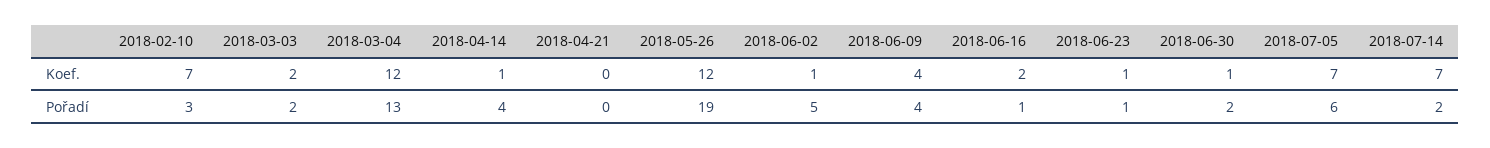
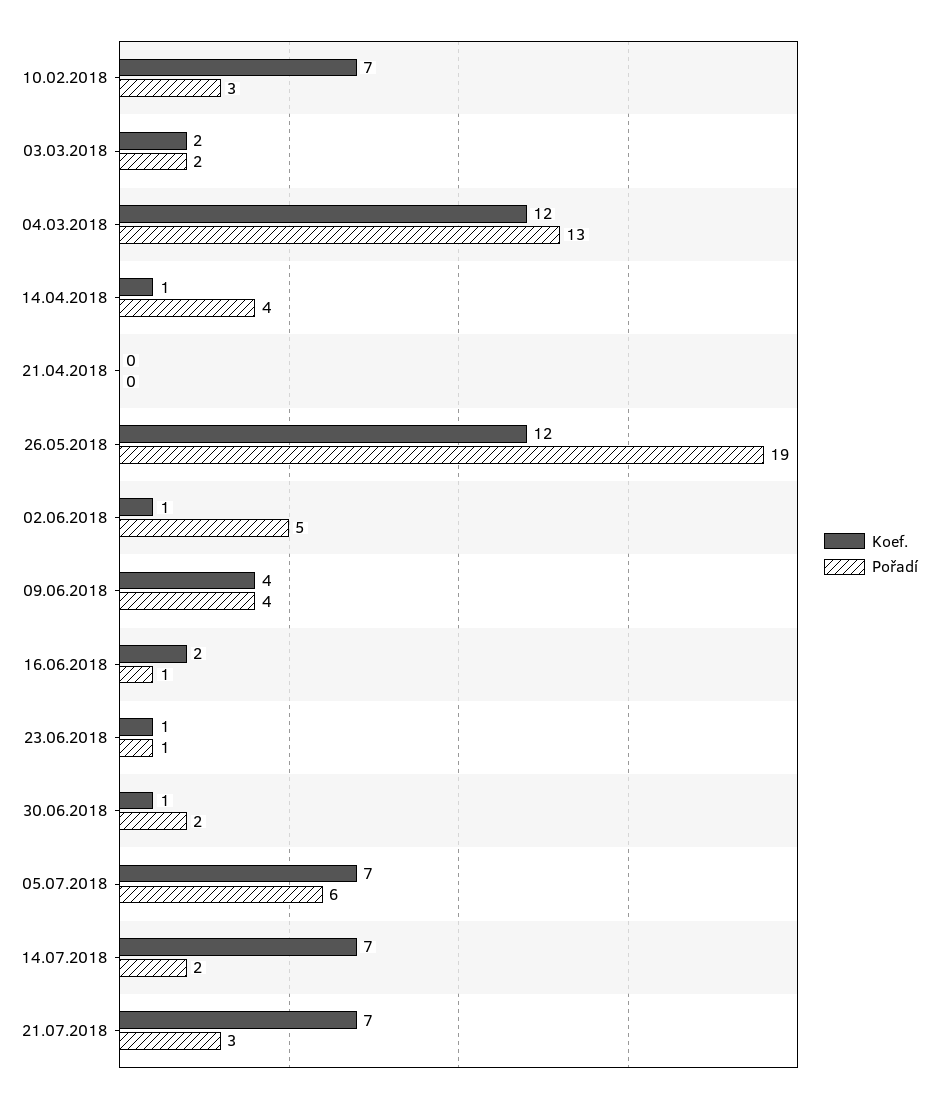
Koef., 21.07.2018: none -> 7
Pořadí, 21.07.2018: none -> 3

